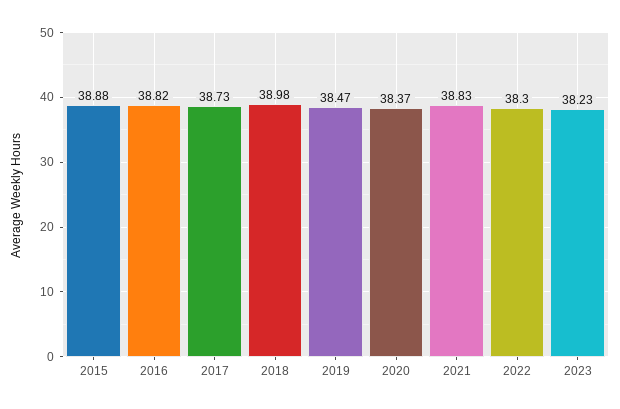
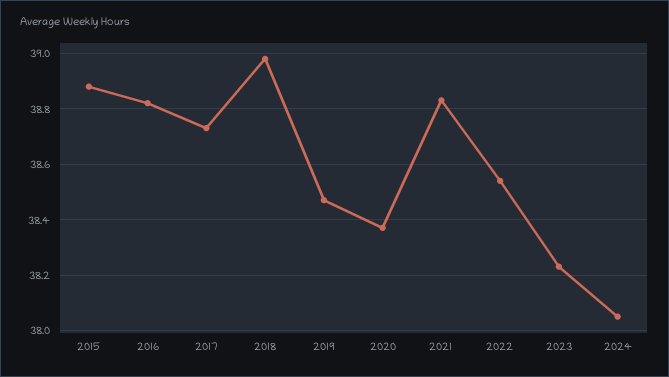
2022: 38.3 -> 38.55
2024: none -> 38.05

